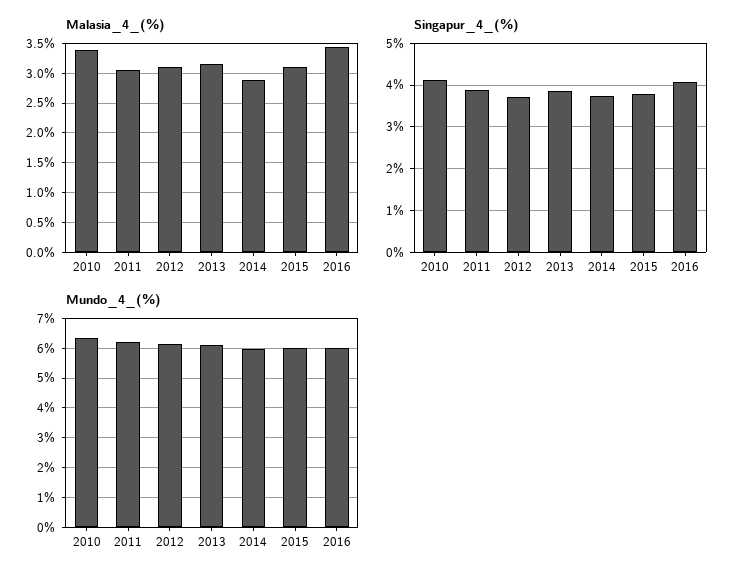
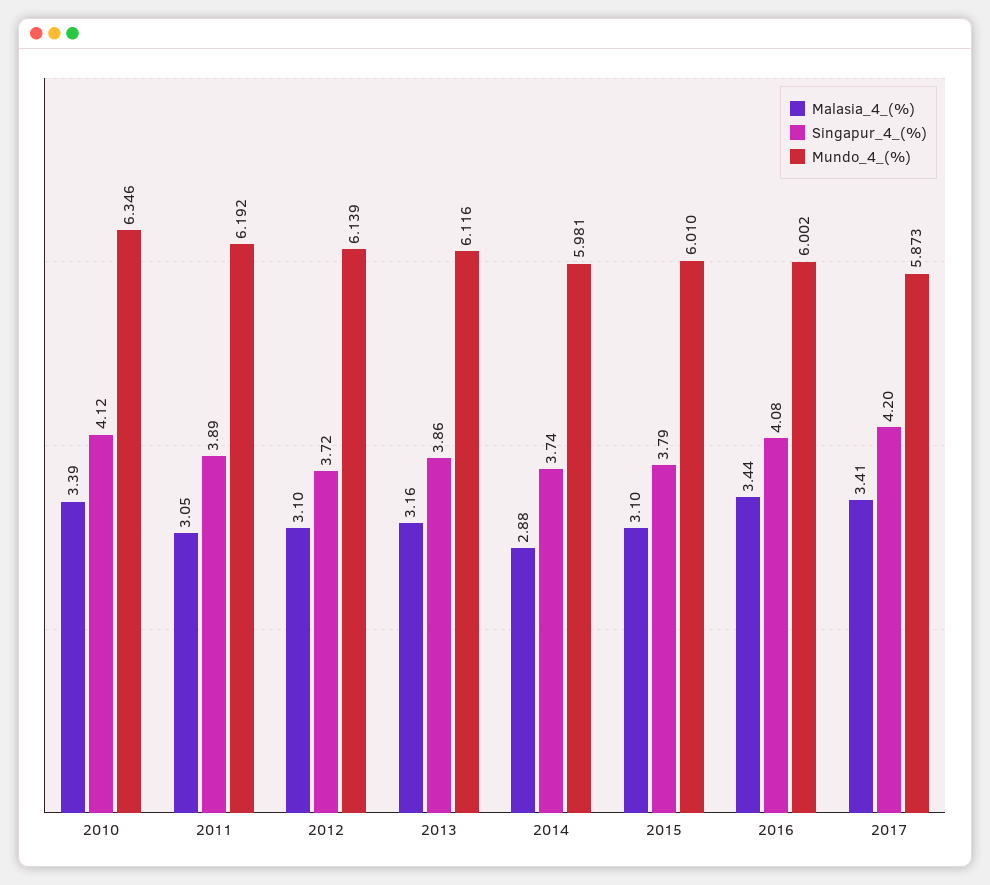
Malasia_4_(%), 2017: none -> 3.41
Singapur_4_(%), 2017: none -> 4.2
Mundo_4_(%), 2017: none -> 5.873

